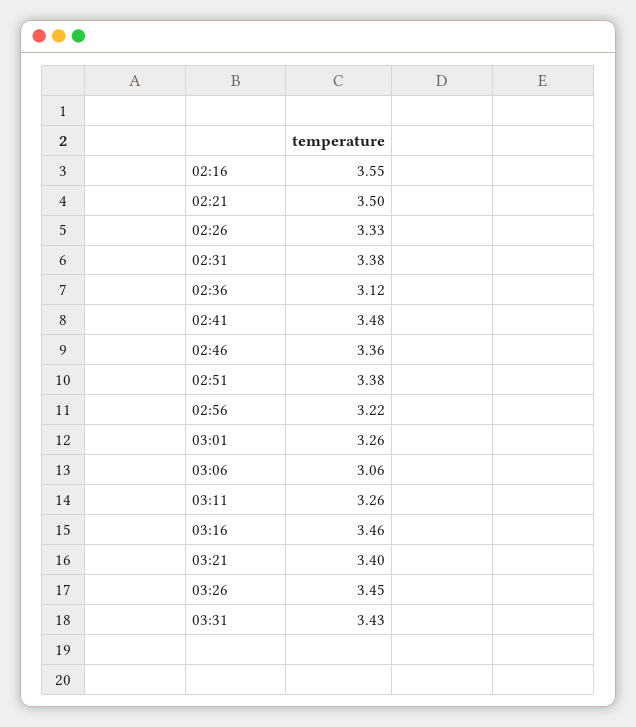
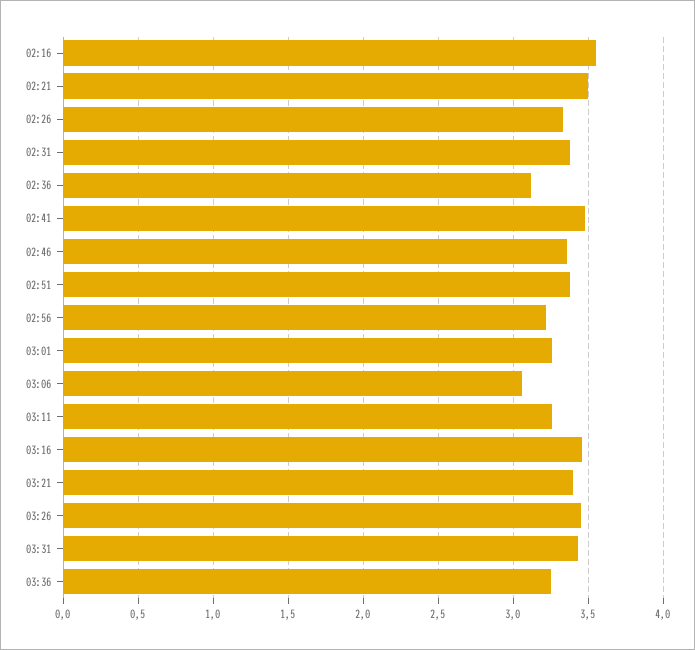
03:36: none -> 3.25

